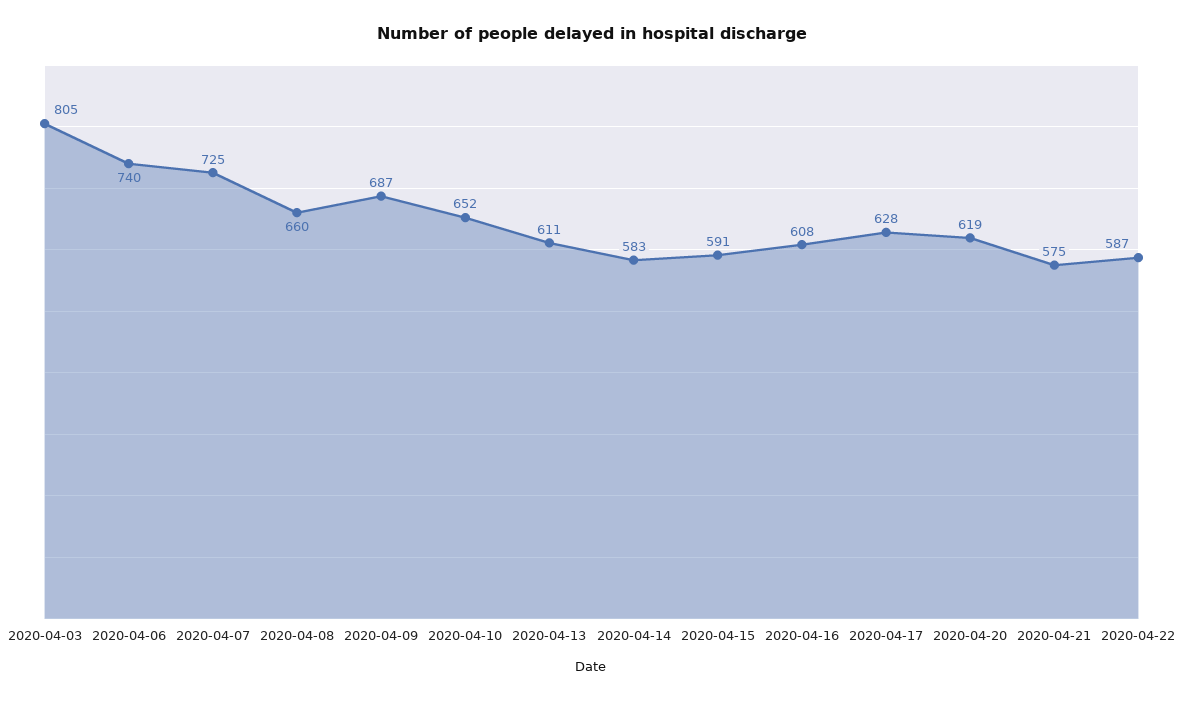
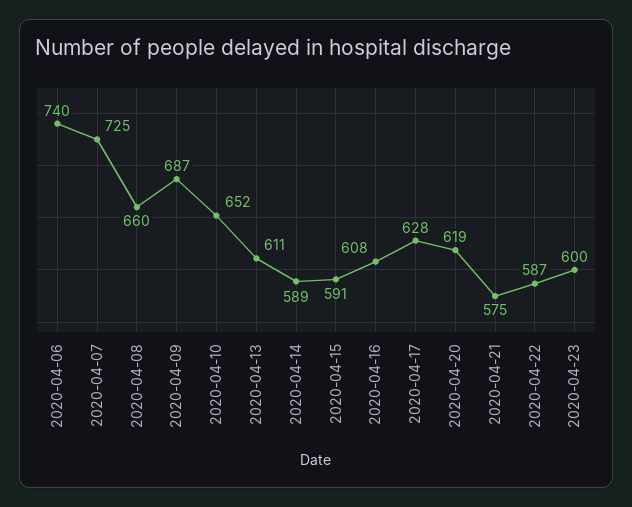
2020-04-03: 805 -> none
2020-04-14: 583 -> 589
2020-04-23: none -> 600

